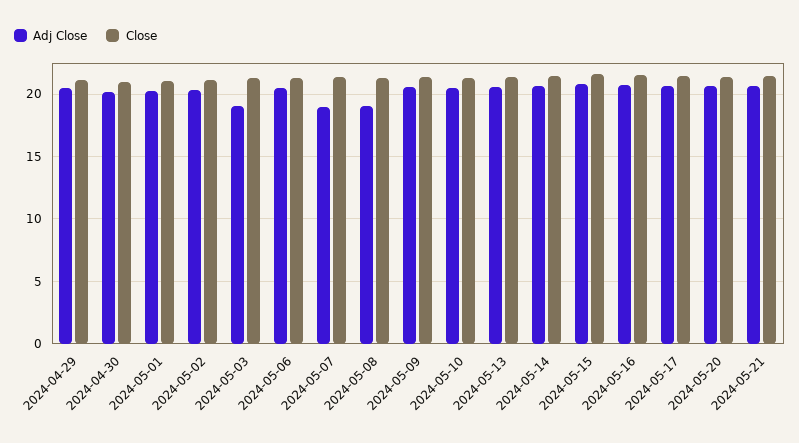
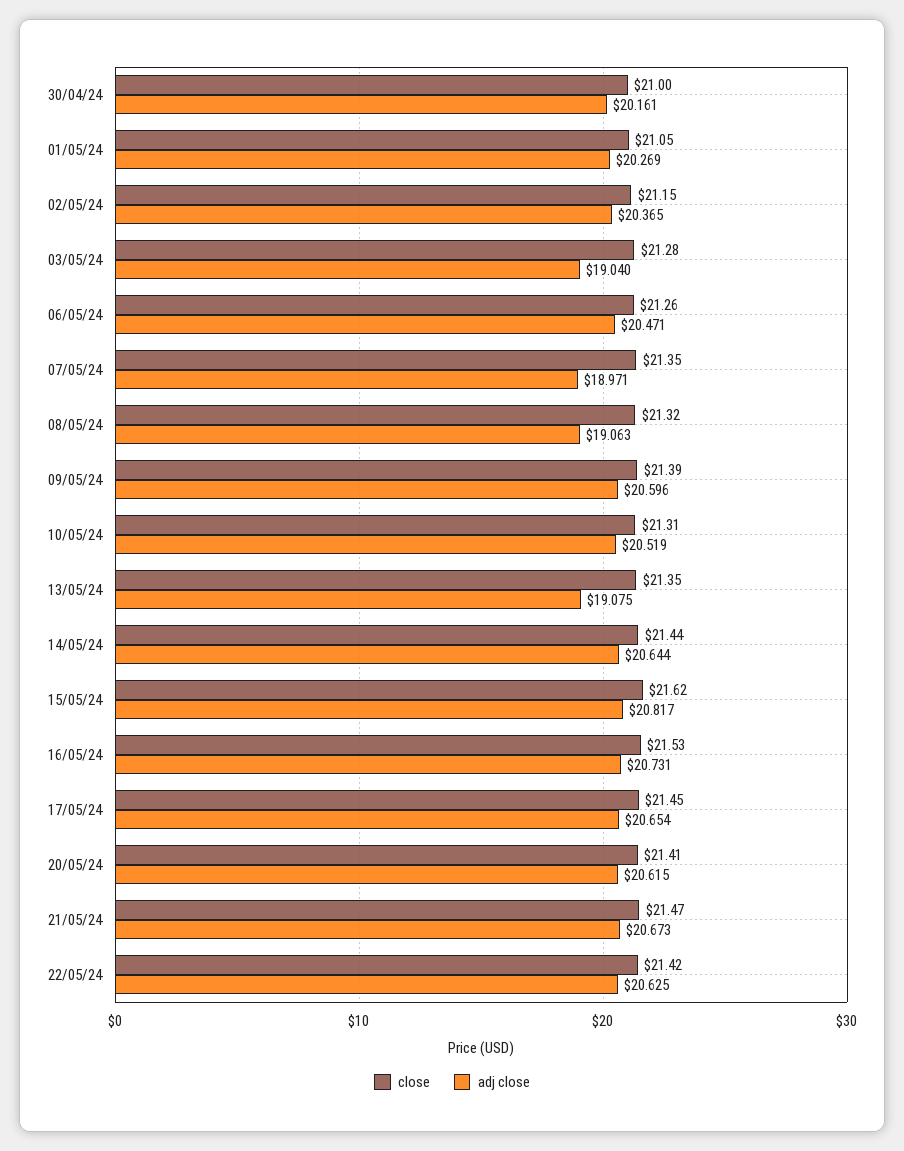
Adj Close, 2024-04-29: 20.5 -> none
Close, 2024-04-29: 21 -> none
Adj Close, 2024-05-13: 20.5 -> 19.075
Close, 22/05/24: none -> 21.42
Adj Close, 22/05/24: none -> 20.625

